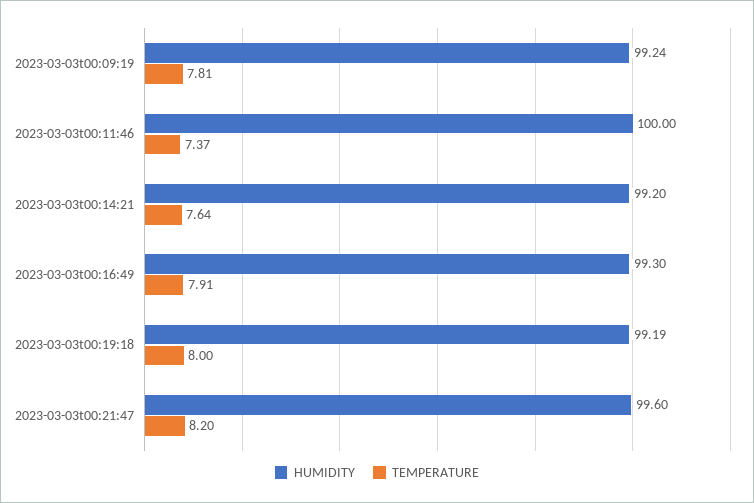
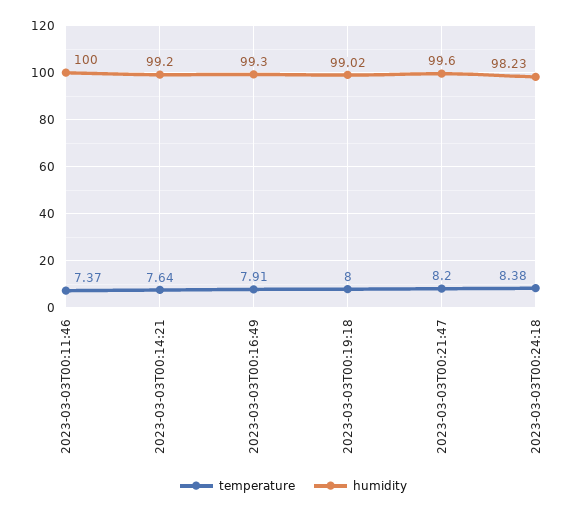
HUMIDITY, 2023-03-03t00:09:19: 99.24 -> none
TEMPERATURE, 2023-03-03t00:09:19: 7.81 -> none
HUMIDITY, 2023-03-03t00:19:18: 99.19 -> 99.02
TEMPERATURE, 2023-03-03T00:24:18: none -> 8.38
HUMIDITY, 2023-03-03T00:24:18: none -> 98.23

